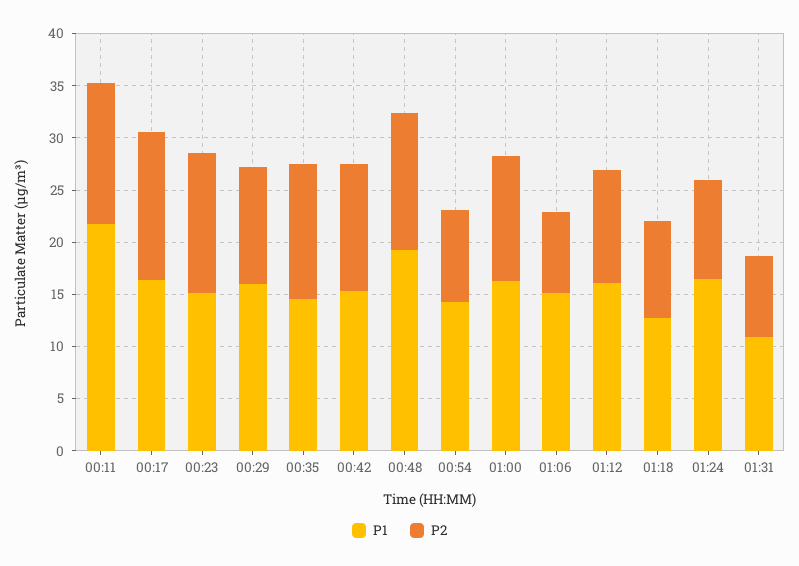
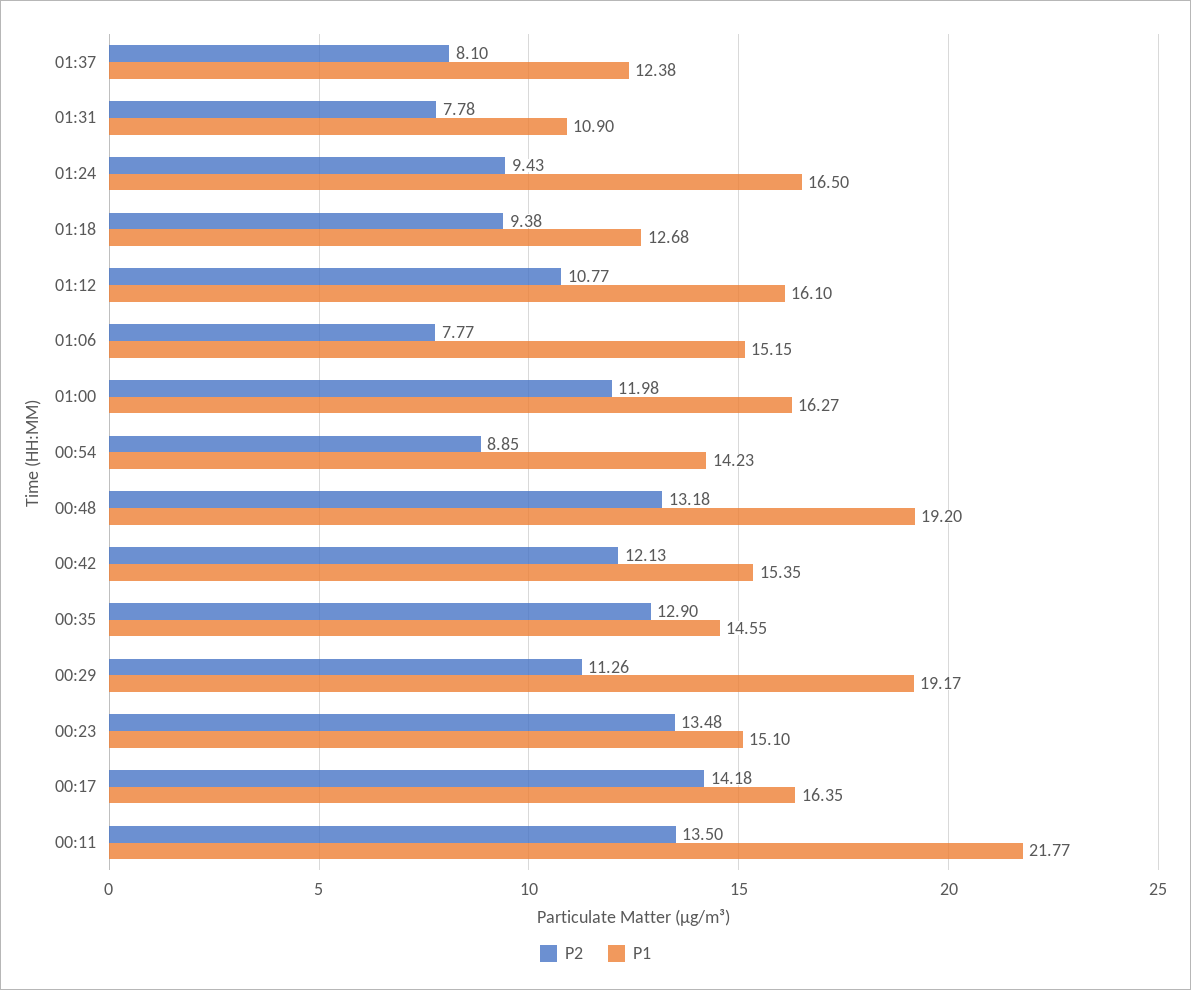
P1, 00:29: 16 -> 19.17
P2, 01:37: none -> 8.1
P1, 01:37: none -> 12.38

